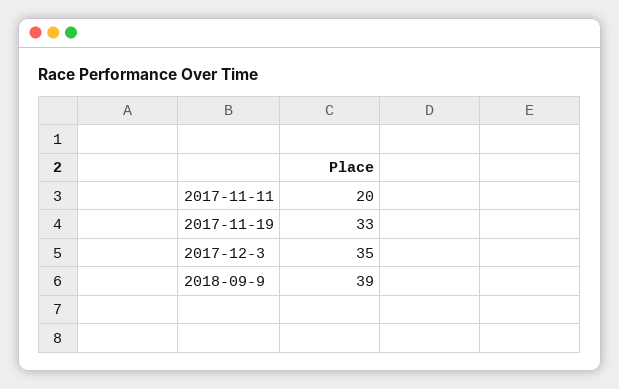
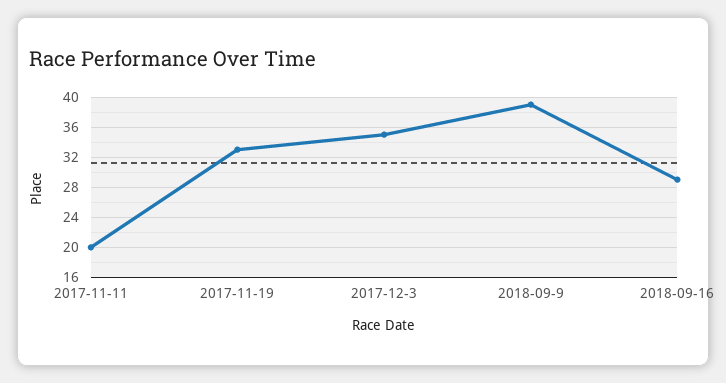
2018-09-16: none -> 29

